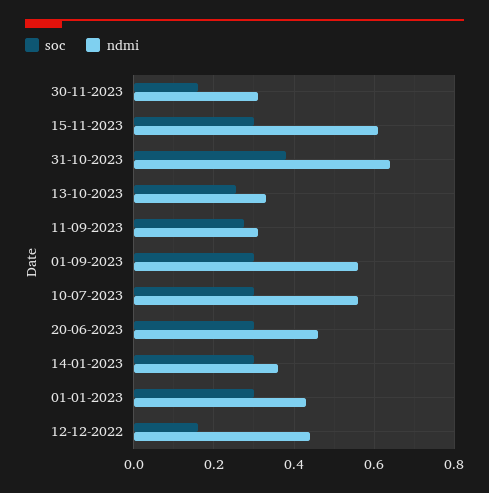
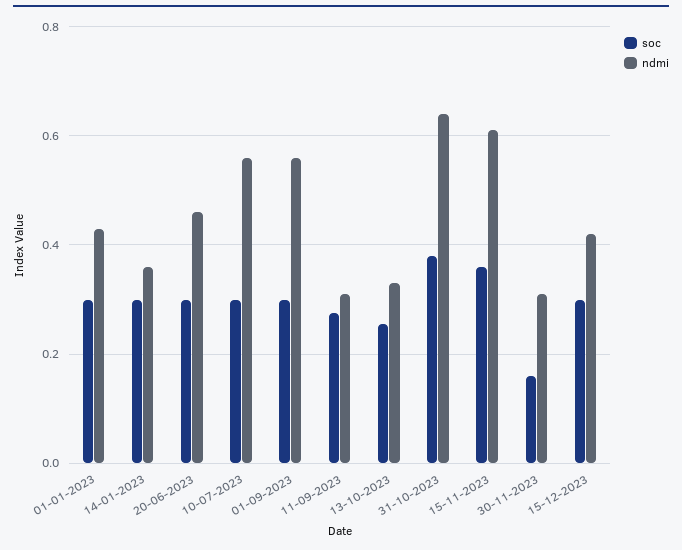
soc, 15-11-2023: 0.3 -> 0.36
soc, 12-12-2022: 0.16 -> none
ndmi, 12-12-2022: 0.44 -> none
soc, 15-12-2023: none -> 0.3
ndmi, 15-12-2023: none -> 0.42

